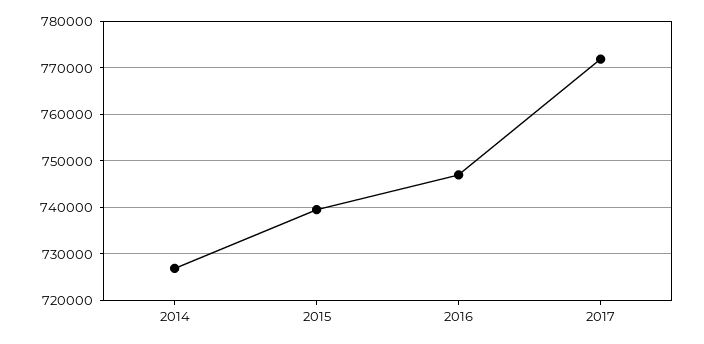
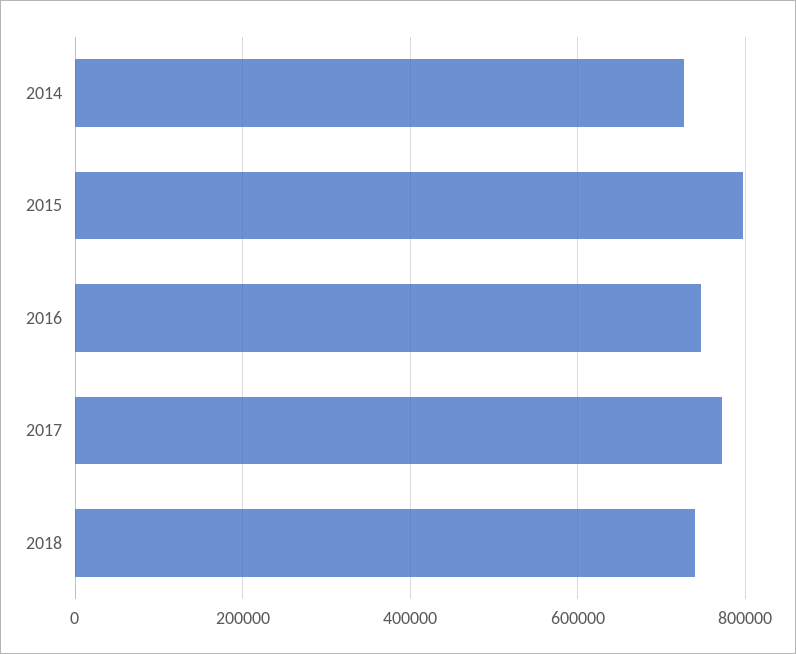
2015: 740000 -> 800000
2018: none -> 740000

